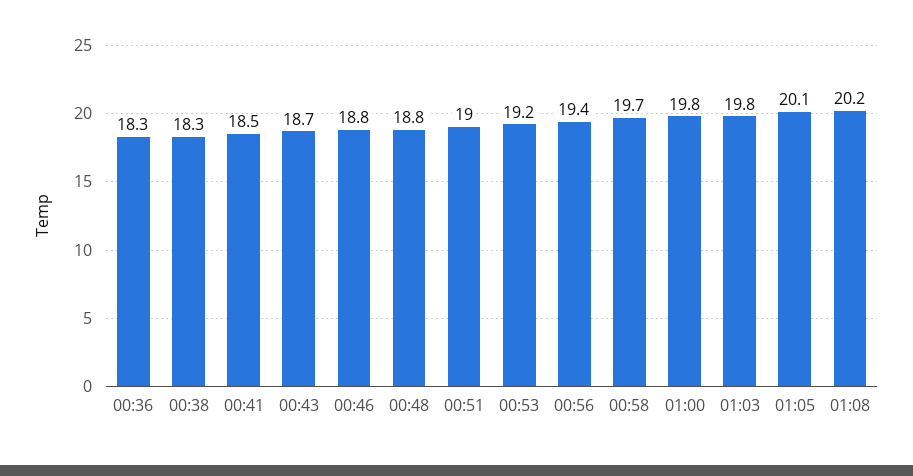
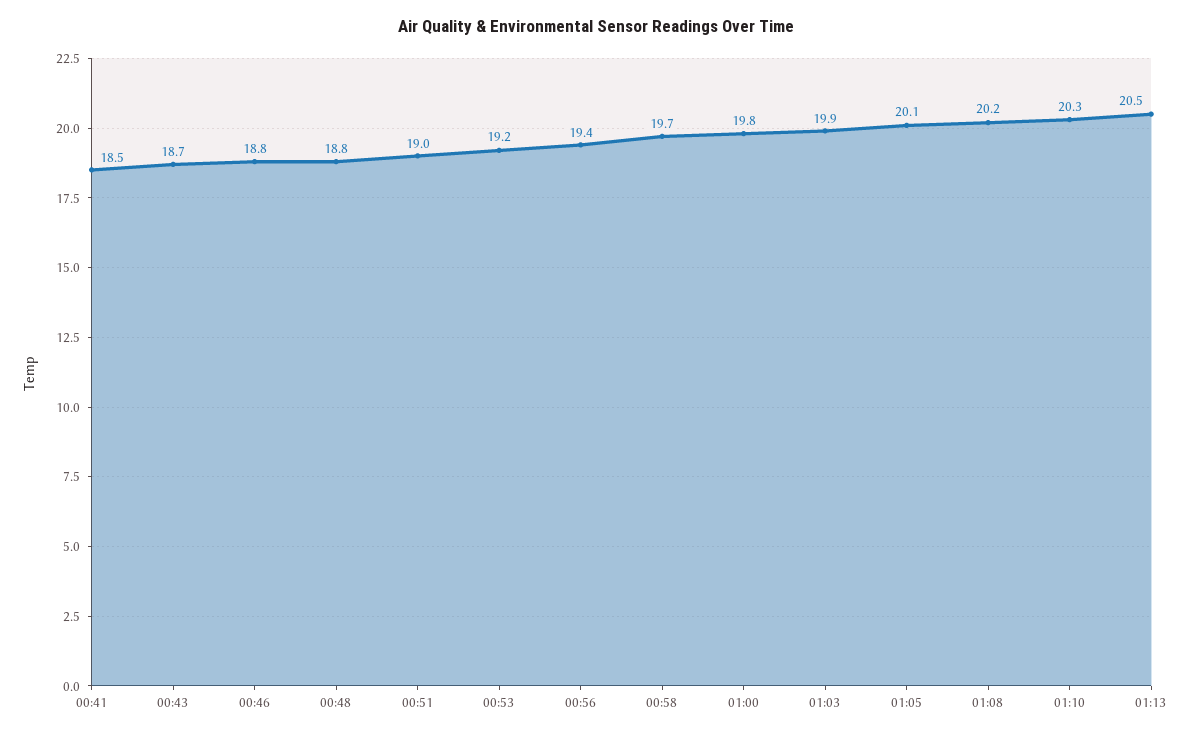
00:36: 18.3 -> none
00:38: 18.3 -> none
01:03: 19.8 -> 19.9
01:10: none -> 20.3
01:13: none -> 20.5

